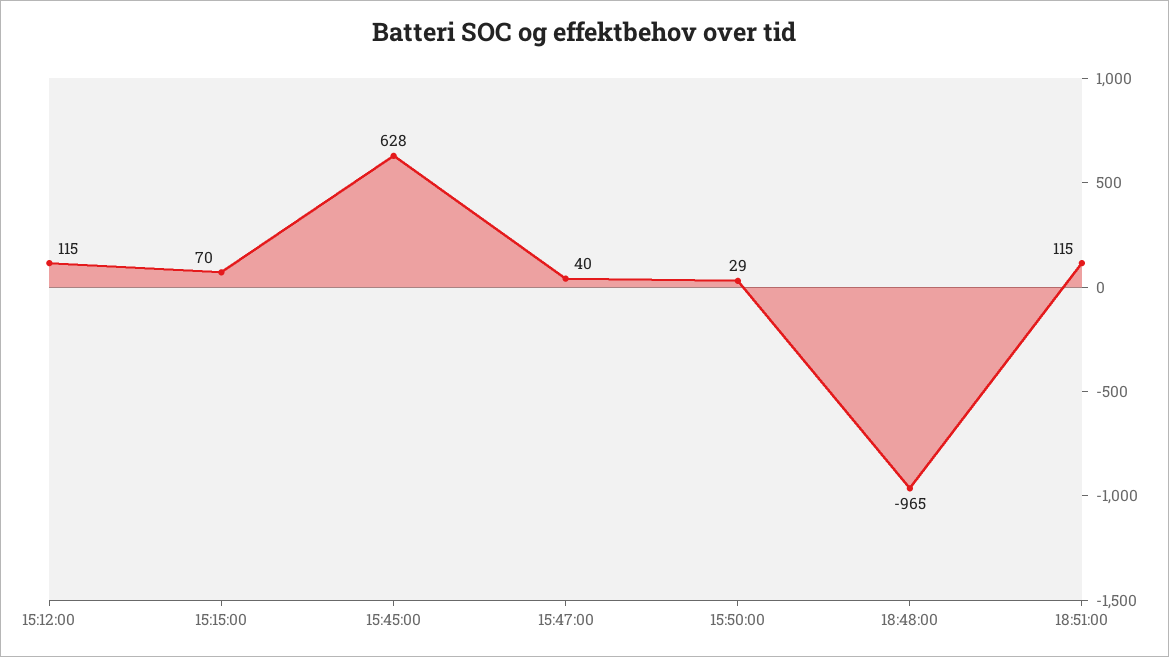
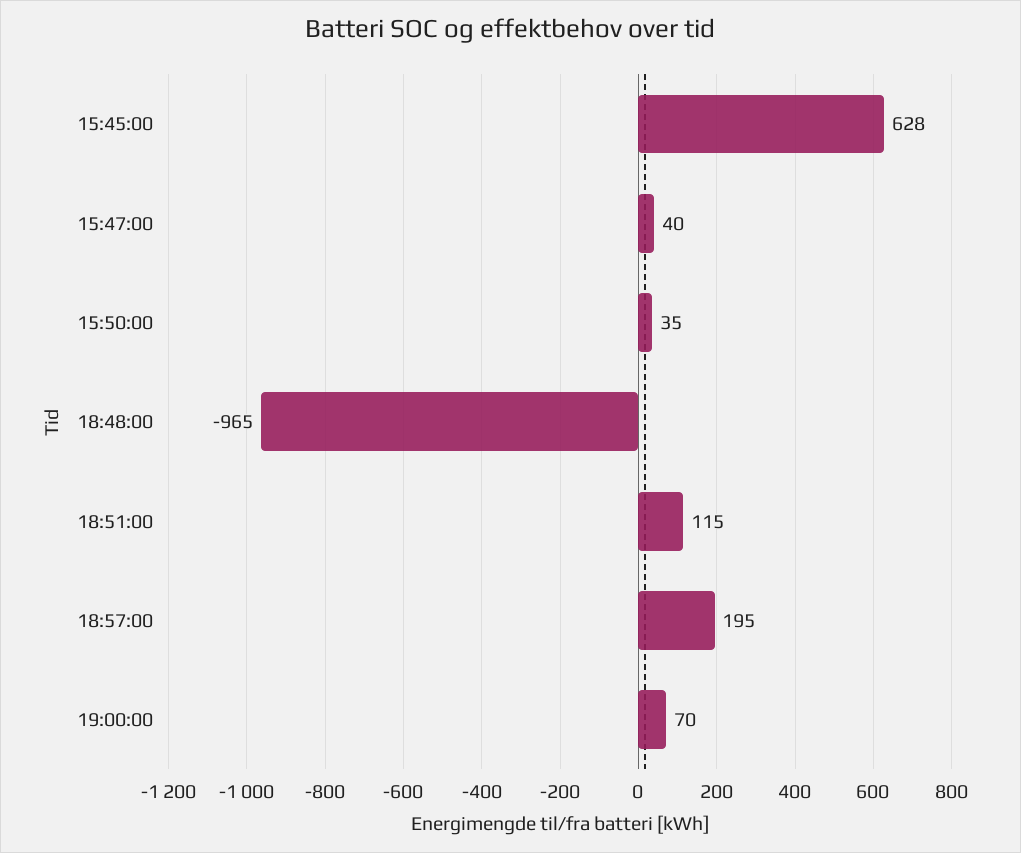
15:12:00: 115 -> none
15:15:00: 70 -> none
15:50:00: 29 -> 35
18:57:00: none -> 195
19:00:00: none -> 70

